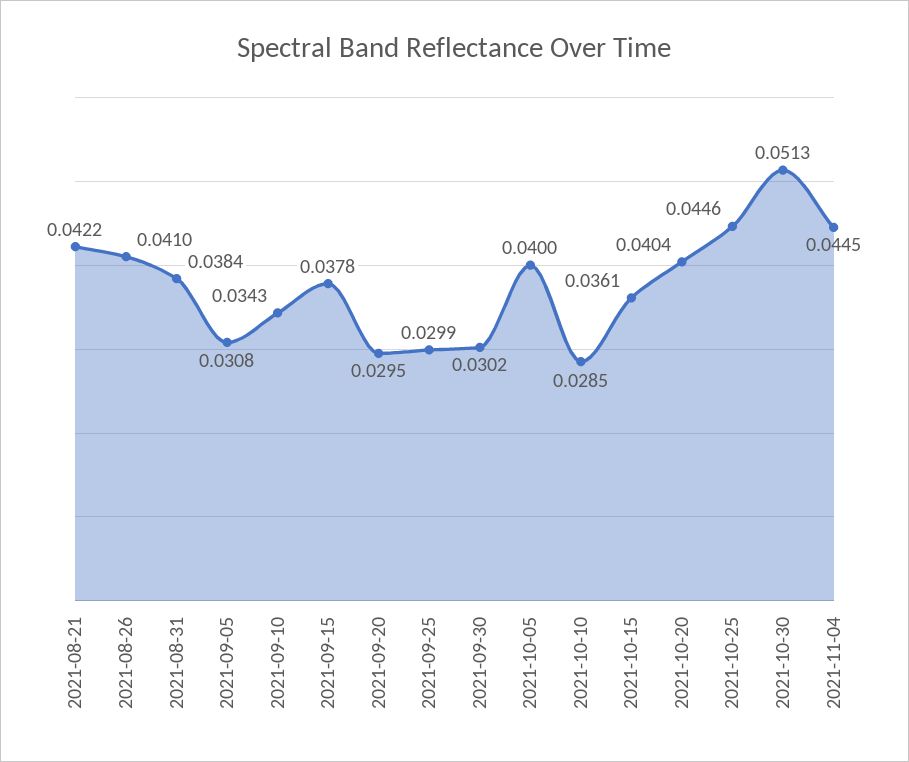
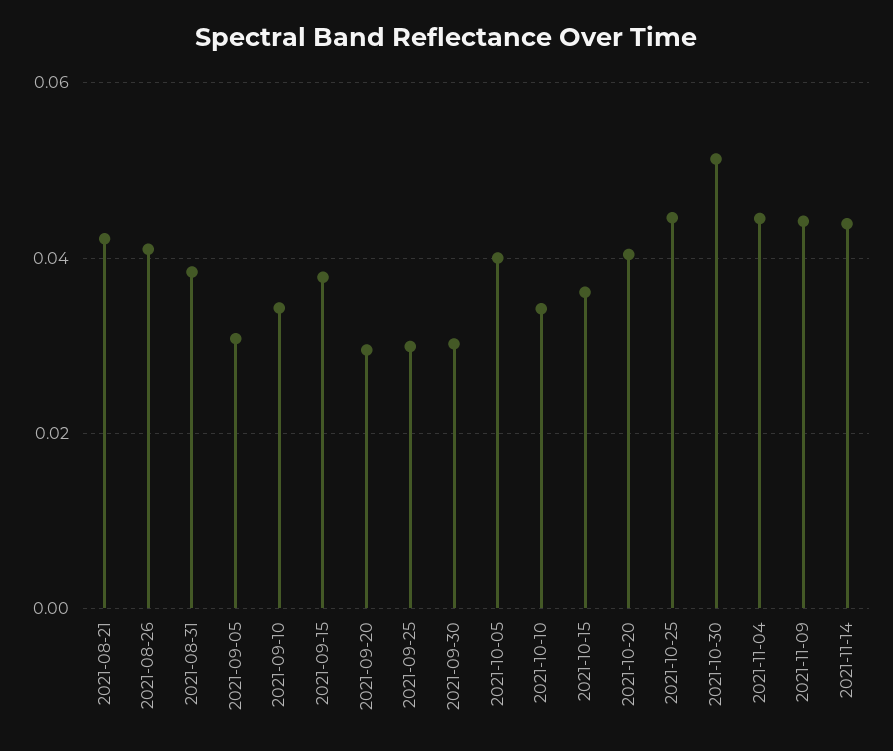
2021-10-10: 0.0285 -> 0.034
2021-11-09: none -> 0.044
2021-11-14: none -> 0.044

